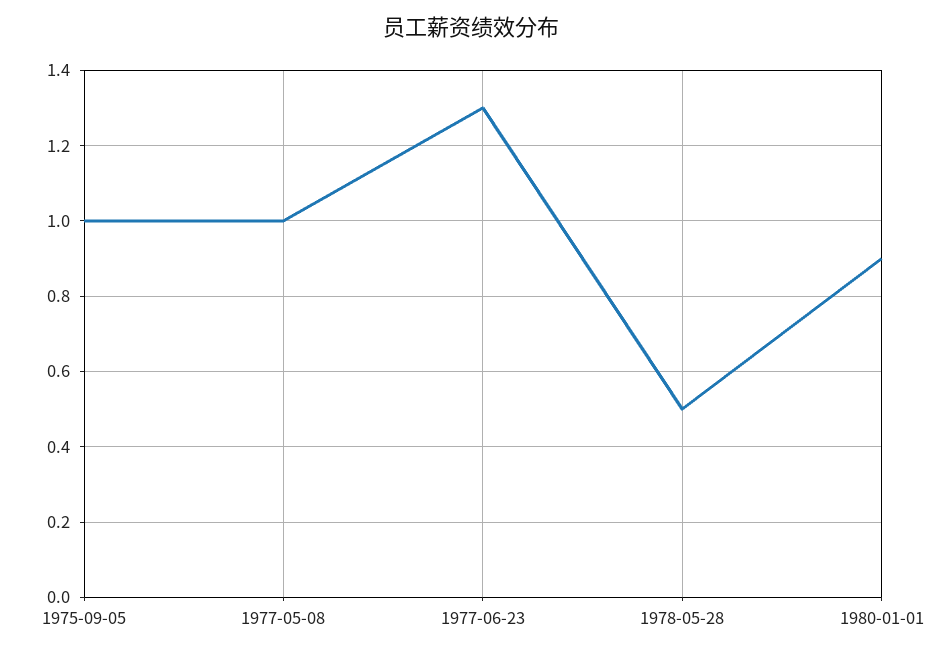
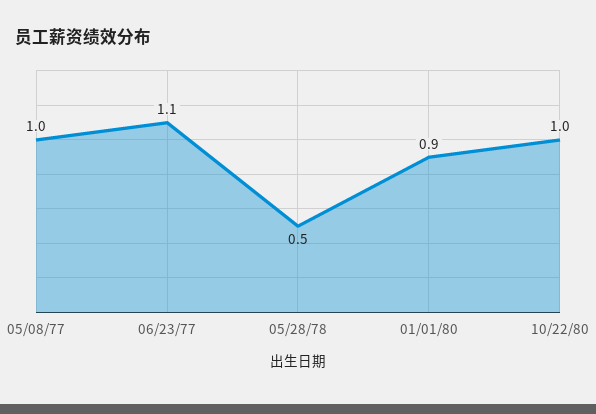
1975-09-05: 1 -> none
1977-06-23: 1.3 -> 1.1
10/22/80: none -> 1

